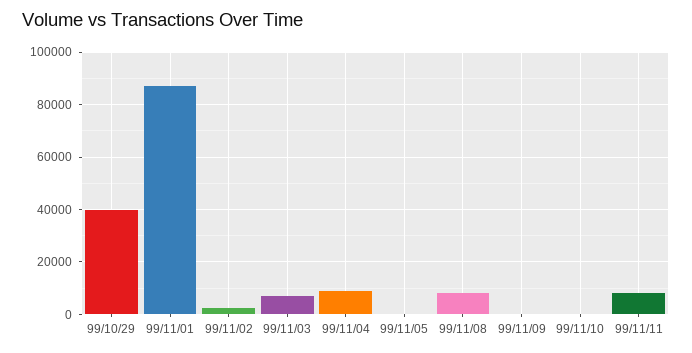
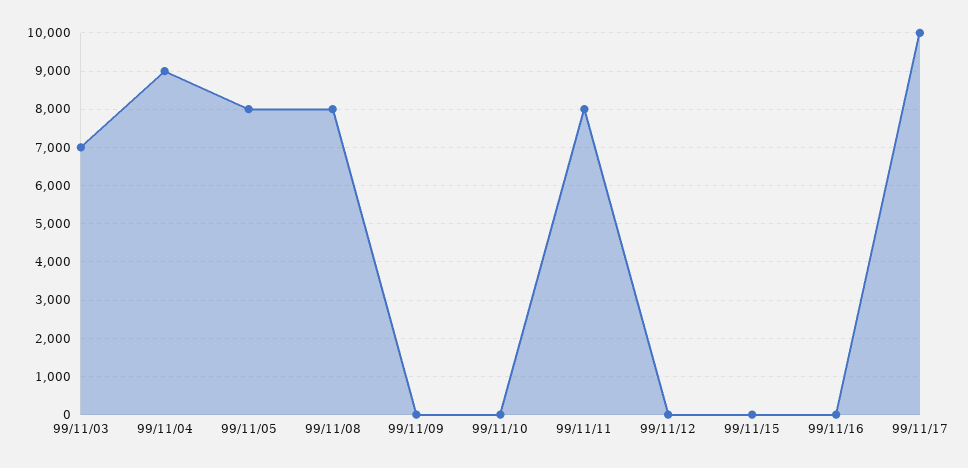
99/10/29: 40000 -> none
99/11/01: 87500 -> none
99/11/02: 2500 -> none
99/11/05: 0 -> 8000
99/11/12: none -> 0
99/11/15: none -> 0
99/11/16: none -> 0
99/11/17: none -> 10000

